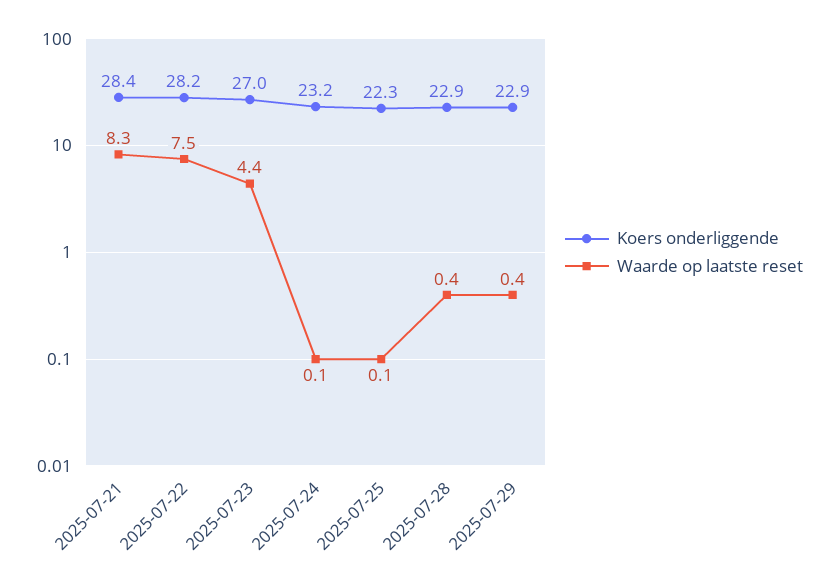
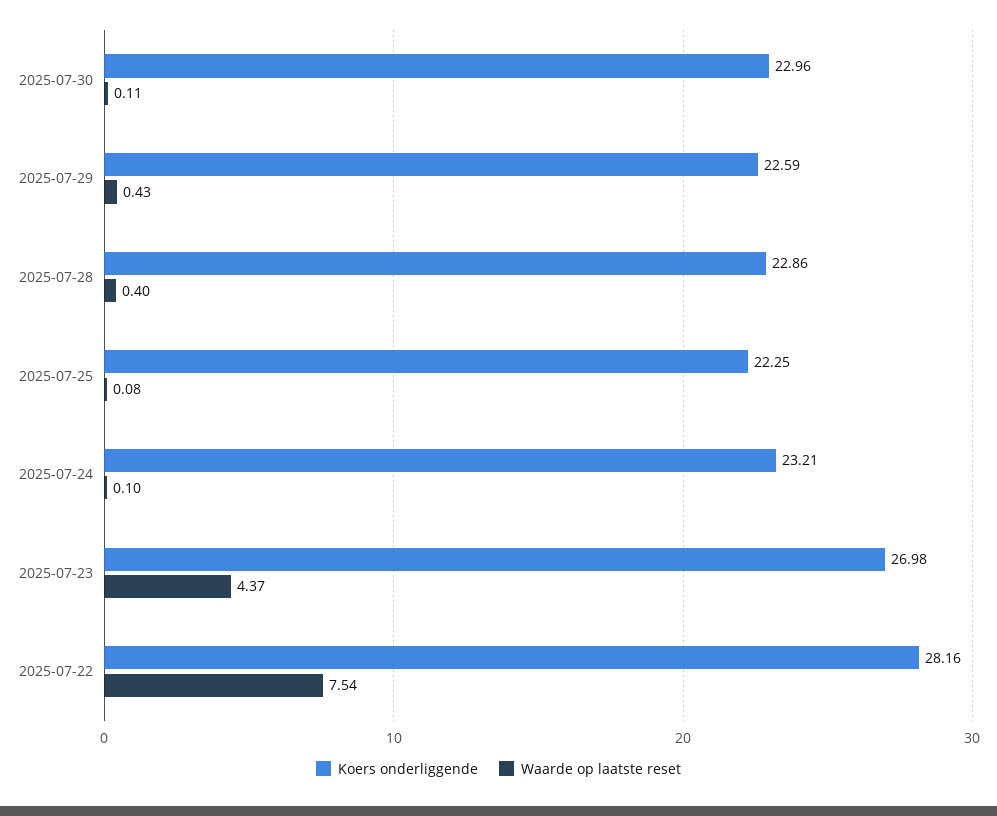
Koers onderliggende, 2025-07-21: 28.4 -> none
Waarde op laatste reset, 2025-07-21: 8.3 -> none
Koers onderliggende, 2025-07-29: 22.9 -> 22.59
Koers onderliggende, 2025-07-30: none -> 22.96
Waarde op laatste reset, 2025-07-30: none -> 0.11

